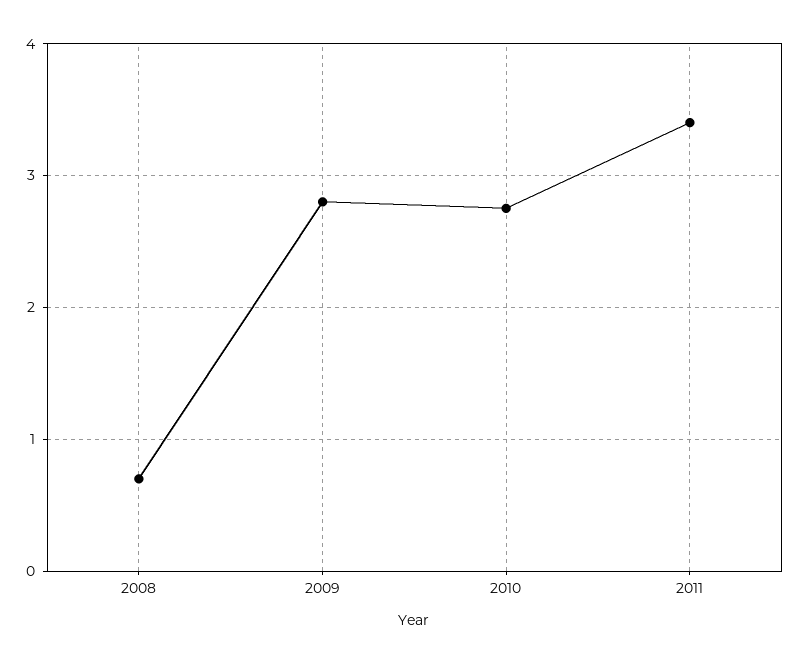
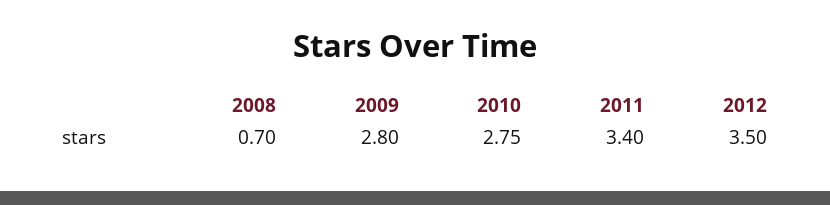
2012: none -> 3.5

